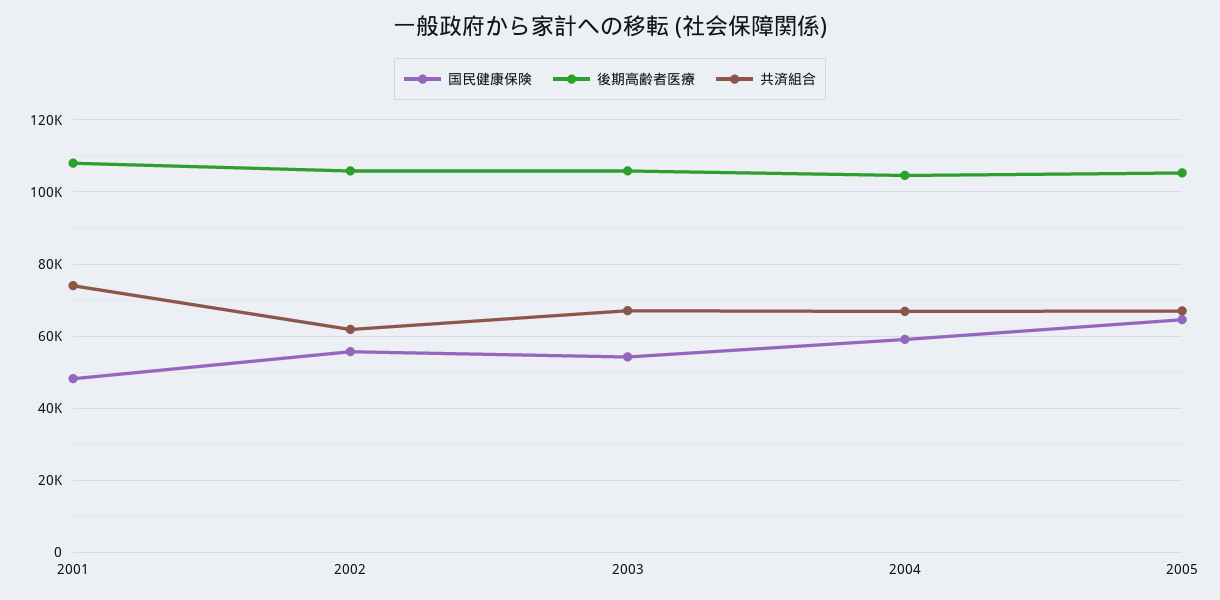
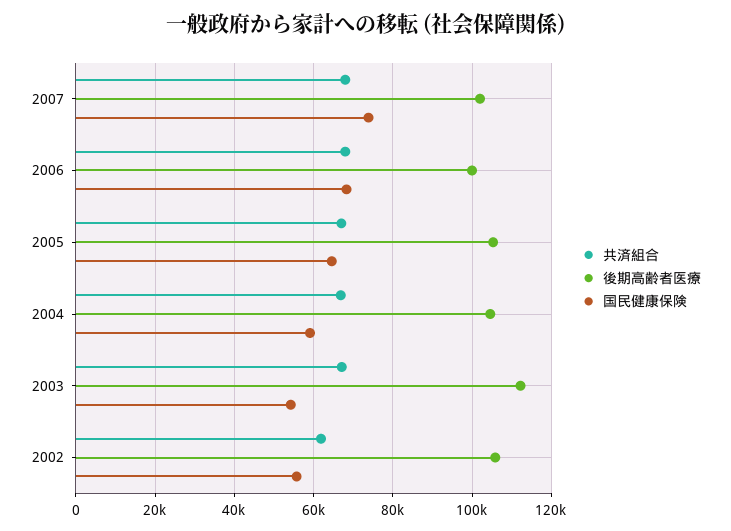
国民健康保険, 2001: 48000 -> none
後期高齢者医療, 2001: 108000 -> none
共済組合, 2001: 74000 -> none
後期高齢者医療, 2003: 106000 -> 112000
共済組合, 2007: none -> 68000
後期高齢者医療, 2007: none -> 102000
国民健康保険, 2007: none -> 74000
共済組合, 2006: none -> 68000
後期高齢者医療, 2006: none -> 100000
国民健康保険, 2006: none -> 68000

